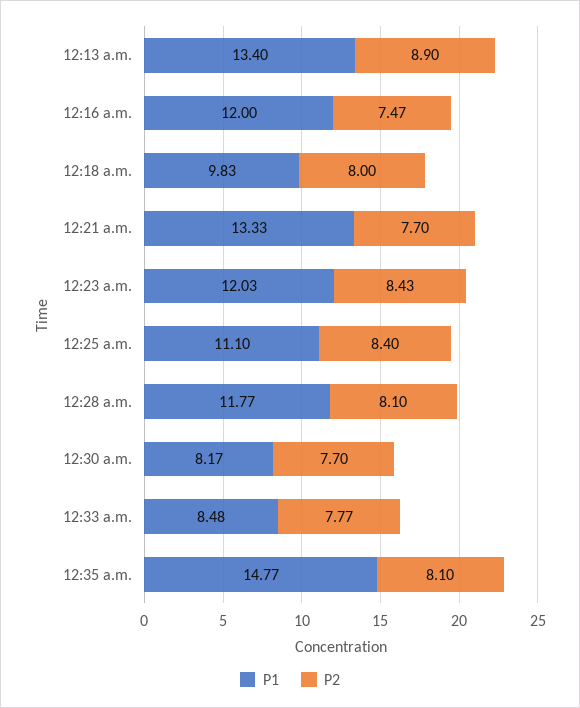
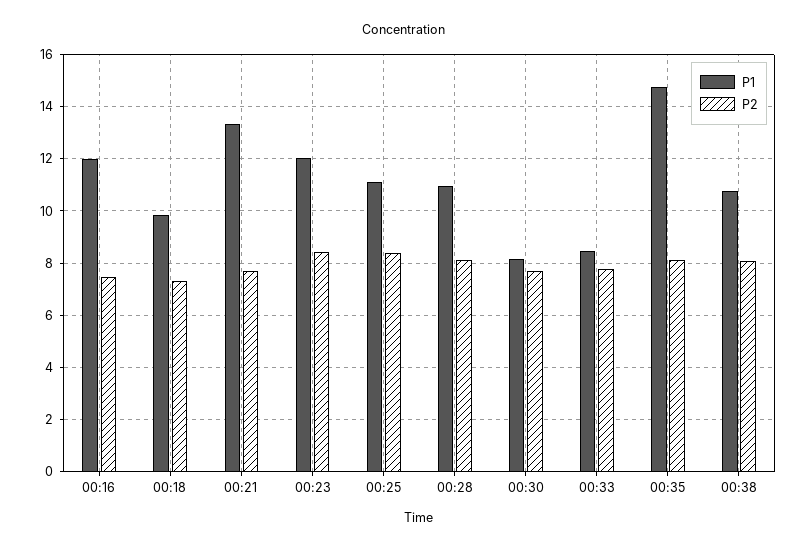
P1, 12:13 a.m.: 13.4 -> none
P2, 12:13 a.m.: 8.9 -> none
P2, 12:18 a.m.: 8 -> 7.25
P1, 12:28 a.m.: 11.77 -> 11
P1, 00:38: none -> 10.75
P2, 00:38: none -> 8

